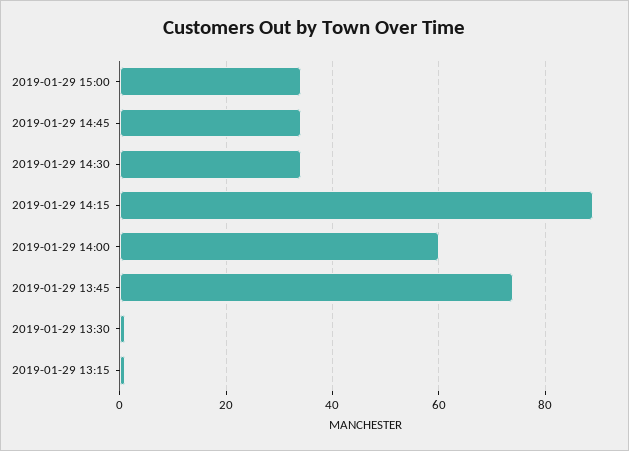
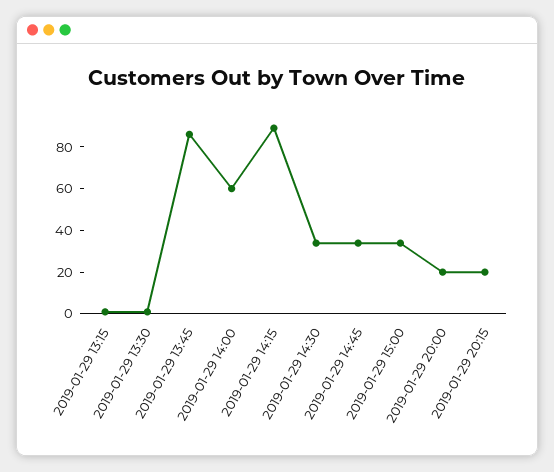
2019-01-29 13:45: 75 -> 85
2019-01-29 20:00: none -> 20
2019-01-29 20:15: none -> 20

